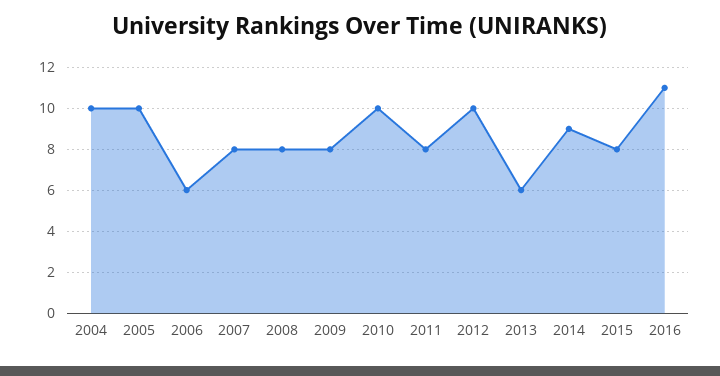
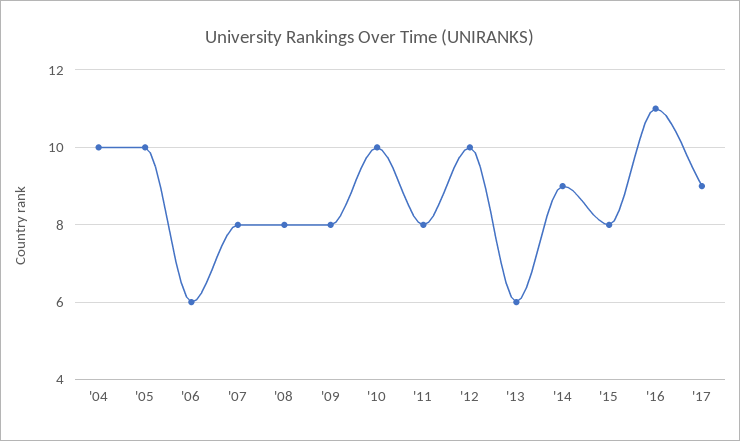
'17: none -> 9

